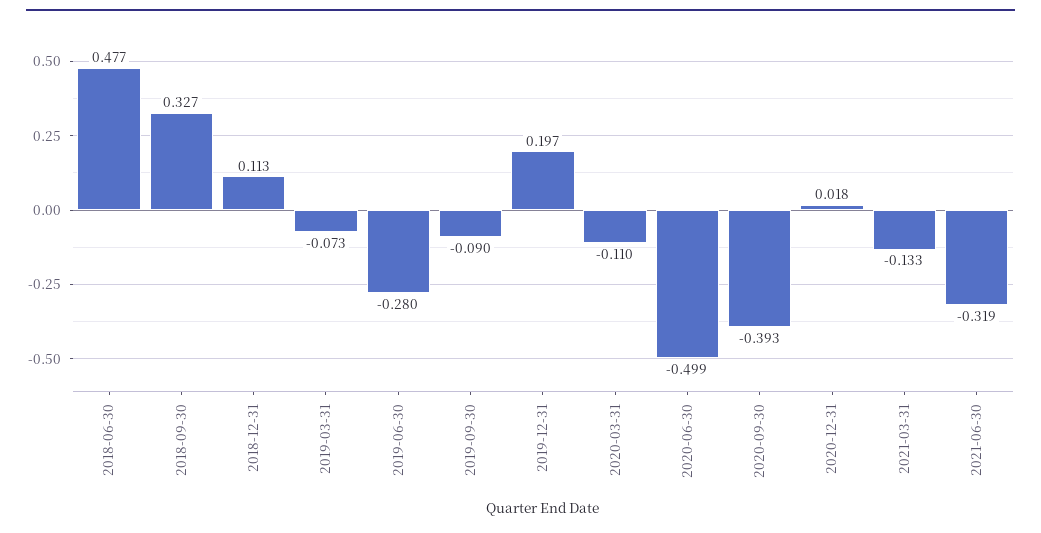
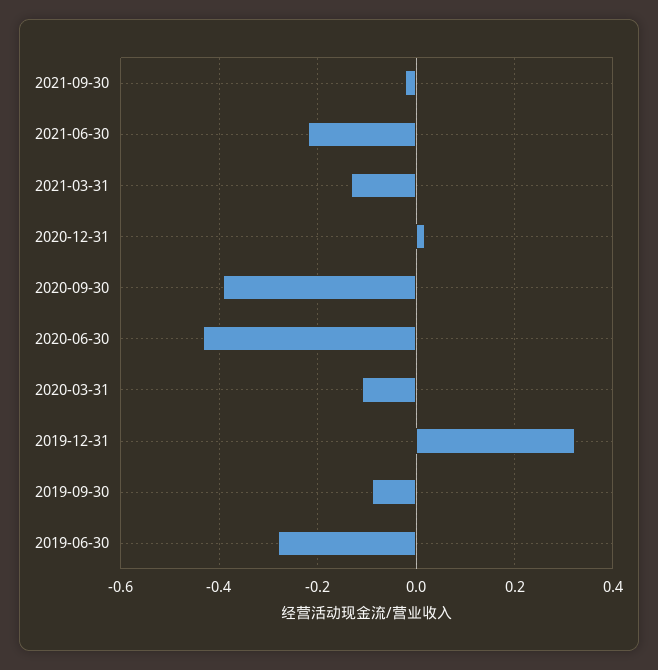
2018-06-30: 0.477 -> none
2018-09-30: 0.327 -> none
2018-12-31: 0.113 -> none
2019-03-31: -0.073 -> none
2019-12-31: 0.197 -> 0.32
2020-06-30: -0.499 -> -0.44
2021-06-30: -0.319 -> -0.22
2021-09-30: none -> -0.02

